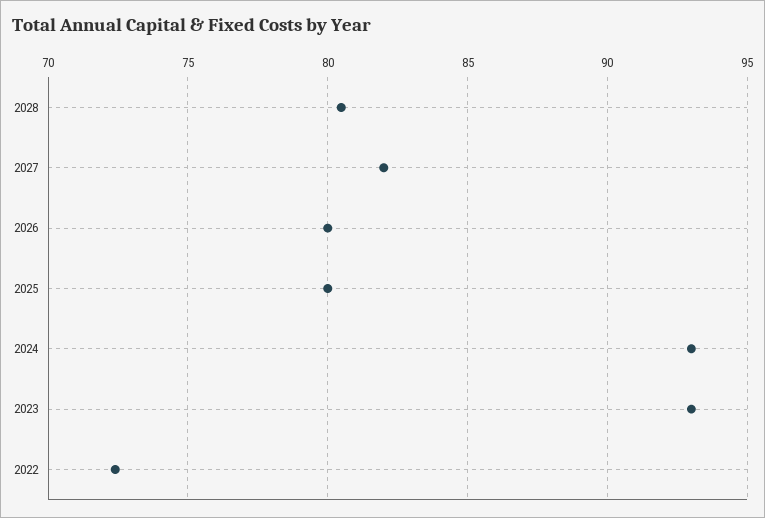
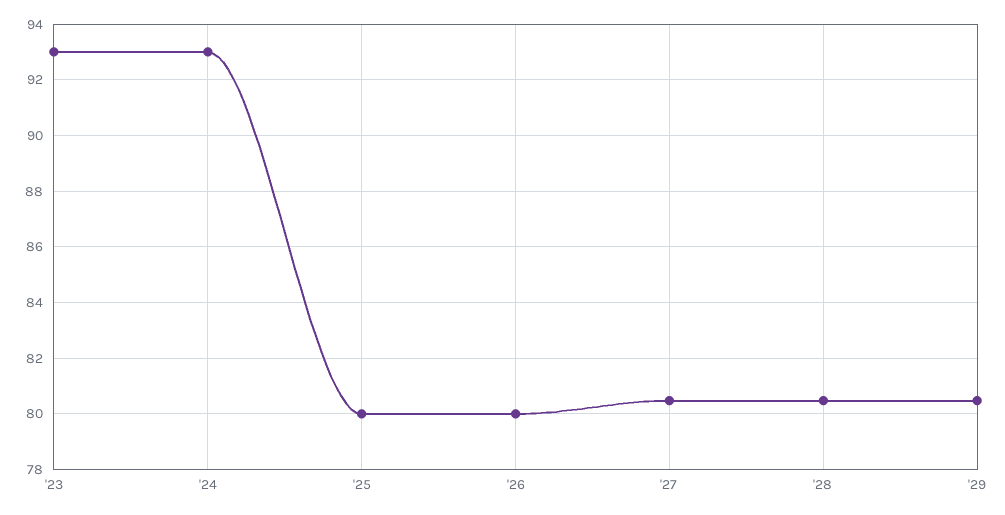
2027: 82 -> 80.5
2022: 72.5 -> none
'29: none -> 80.5

